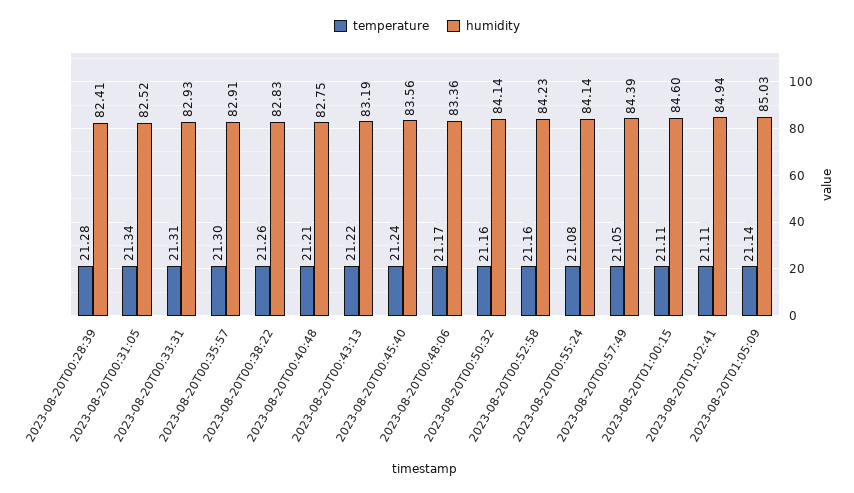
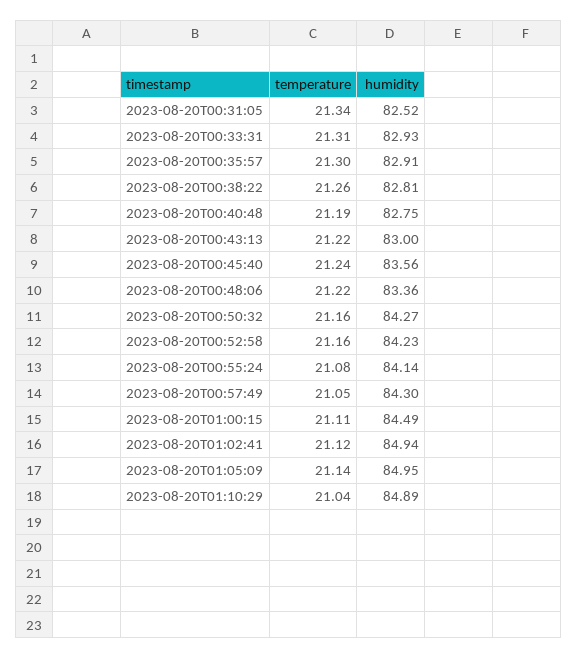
temperature, 2023-08-20T00:28:39: 21.28 -> none
humidity, 2023-08-20T00:28:39: 82.41 -> none
humidity, 2023-08-20T00:38:22: 82.83 -> 82.81
temperature, 2023-08-20T00:40:48: 21.21 -> 21.19
humidity, 2023-08-20T00:43:13: 83.19 -> 83
temperature, 2023-08-20T00:48:06: 21.17 -> 21.22
humidity, 2023-08-20T00:50:32: 84.14 -> 84.27
humidity, 2023-08-20T00:57:49: 84.39 -> 84.3
humidity, 2023-08-20T01:00:15: 84.6 -> 84.49
temperature, 2023-08-20T01:02:41: 21.11 -> 21.12
humidity, 2023-08-20T01:05:09: 85.03 -> 84.95
temperature, 2023-08-20T01:10:29: none -> 21.04
humidity, 2023-08-20T01:10:29: none -> 84.89

